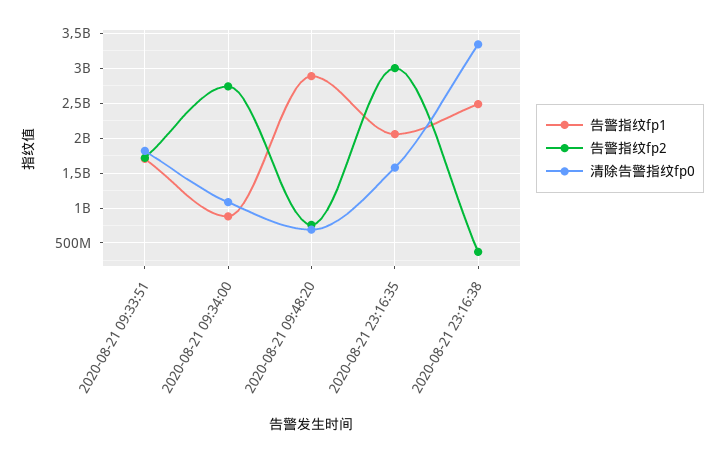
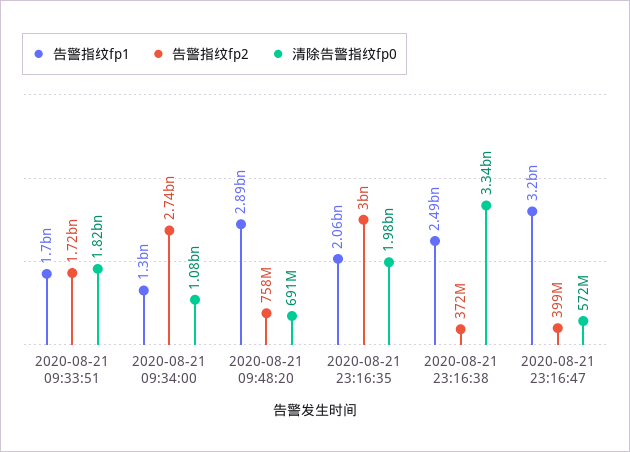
告警指纹fp1, 2020-08-21 09:34:00: 900000000 -> 1300000000
清除告警指纹fp0, 2020-08-21 23:16:35: 1600000000 -> 1980000000
告警指纹fp1, 2020-08-21 23:16:47: none -> 3200000000
告警指纹fp2, 2020-08-21 23:16:47: none -> 399000000
清除告警指纹fp0, 2020-08-21 23:16:47: none -> 572000000

